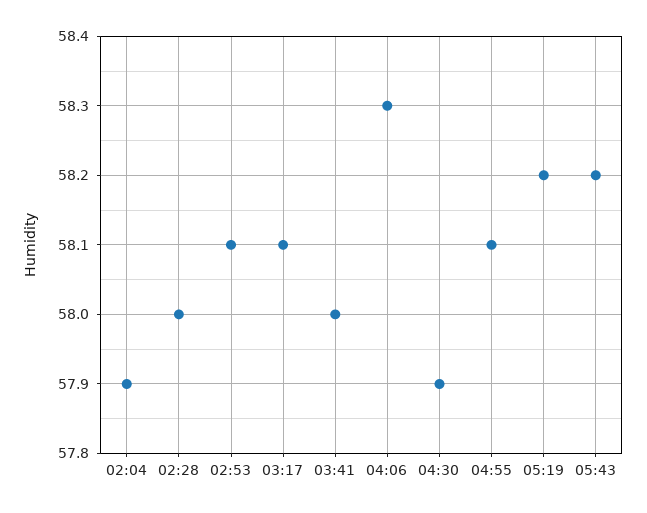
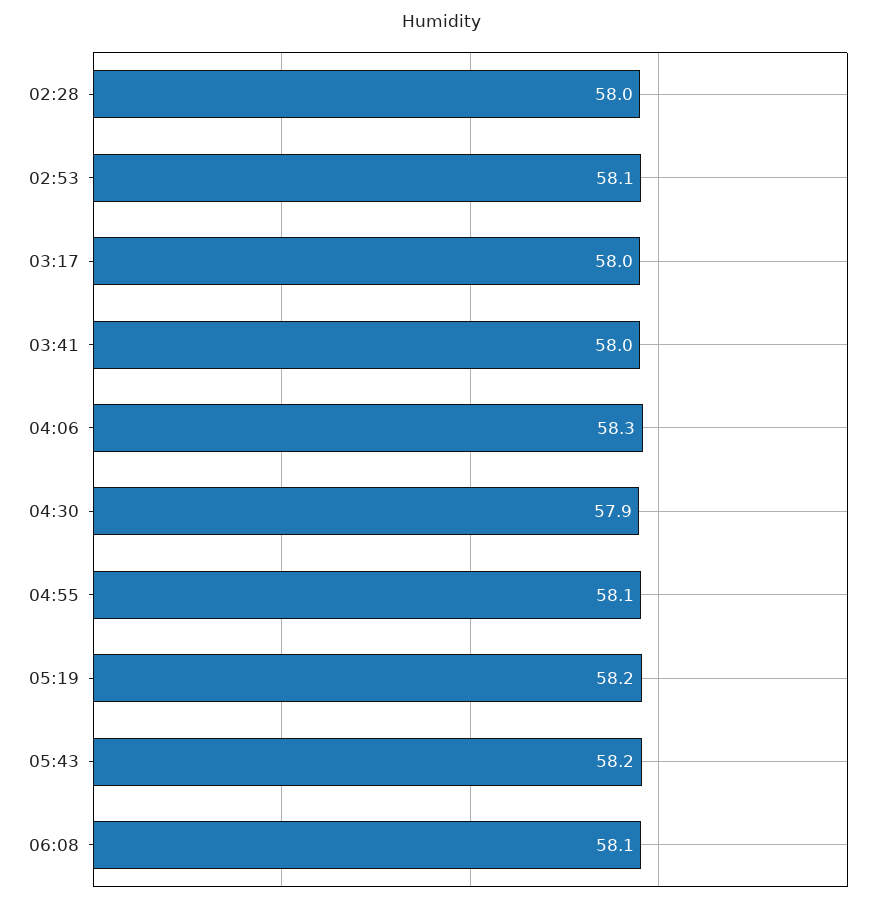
02:04: 57.9 -> none
03:17: 58.1 -> 58
06:08: none -> 58.1

